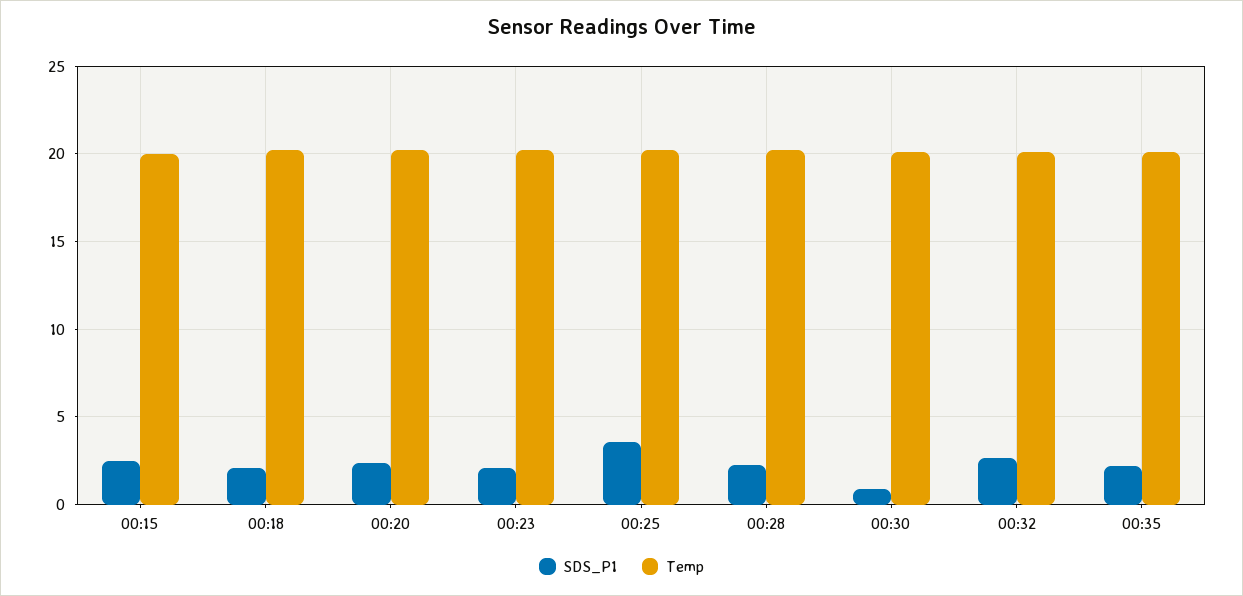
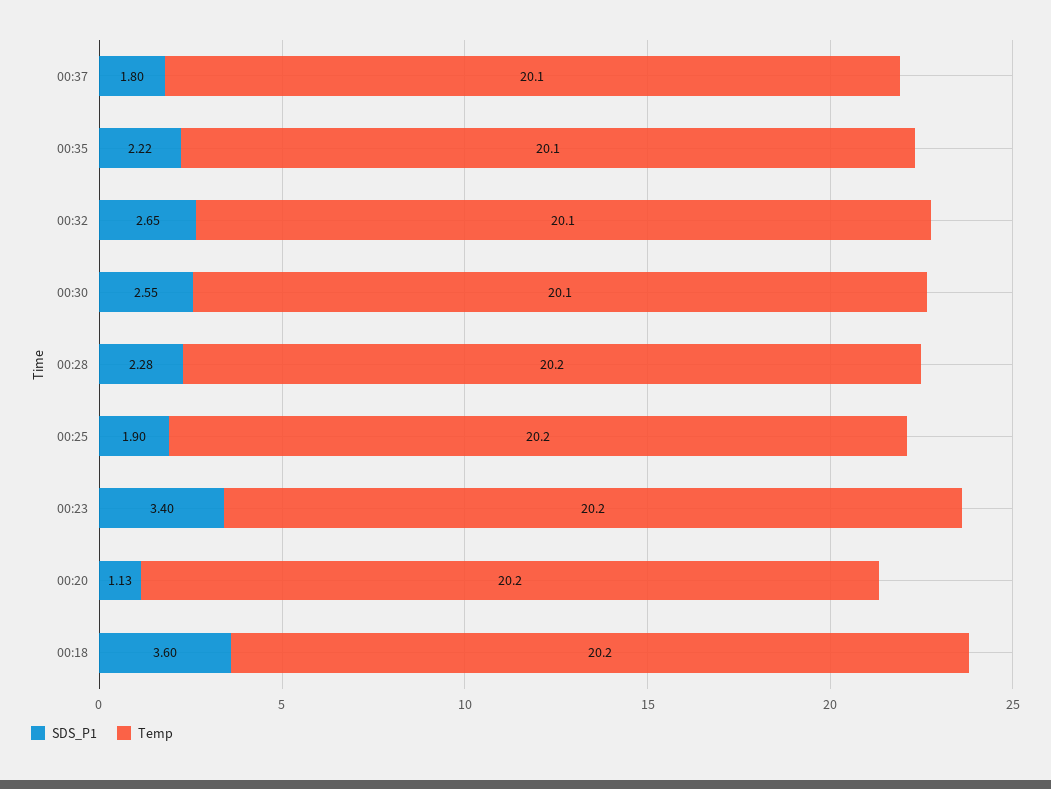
SDS_P1, 00:15: 2.5 -> none
Temp, 00:15: 20 -> none
SDS_P1, 00:18: 2 -> 3.6
SDS_P1, 00:20: 2.5 -> 1.13
SDS_P1, 00:23: 2 -> 3.4
SDS_P1, 00:25: 3.5 -> 1.9
SDS_P1, 00:30: 1 -> 2.55
SDS_P1, 00:37: none -> 1.8
Temp, 00:37: none -> 20.1

